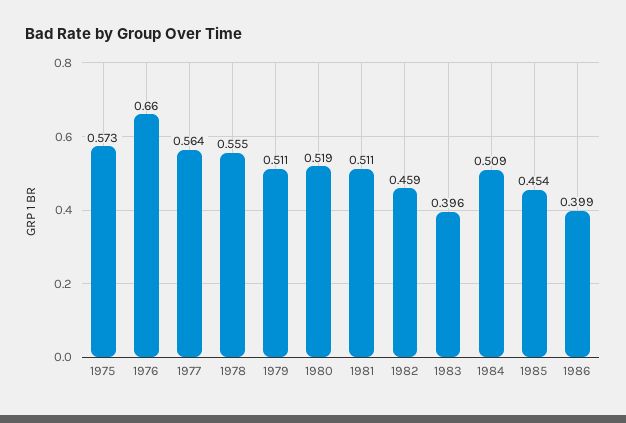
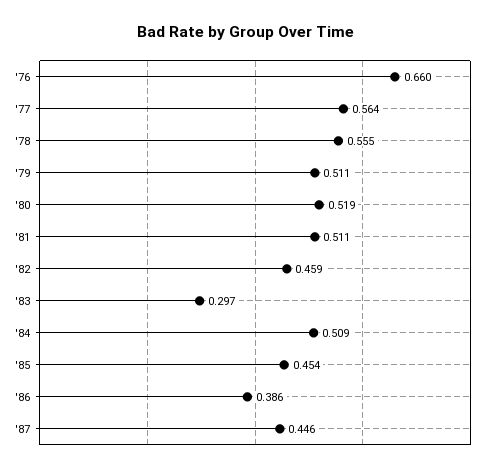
1975: 0.573 -> none
1983: 0.396 -> 0.297
1986: 0.399 -> 0.386
'87: none -> 0.446

